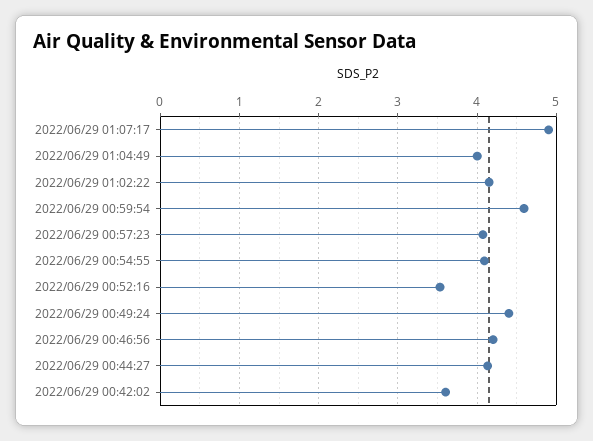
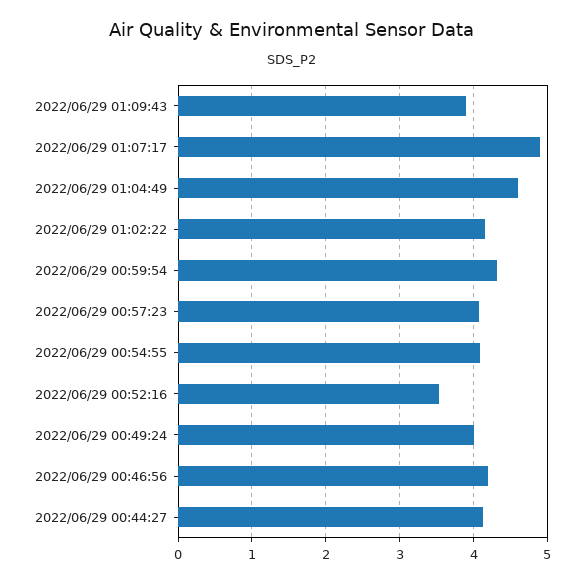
2022/06/29 01:04:49: 4 -> 4.6
2022/06/29 00:59:54: 4.6 -> 4.3
2022/06/29 00:49:24: 4.4 -> 4
2022/06/29 00:42:02: 3.6 -> none
2022/06/29 01:09:43: none -> 3.9

